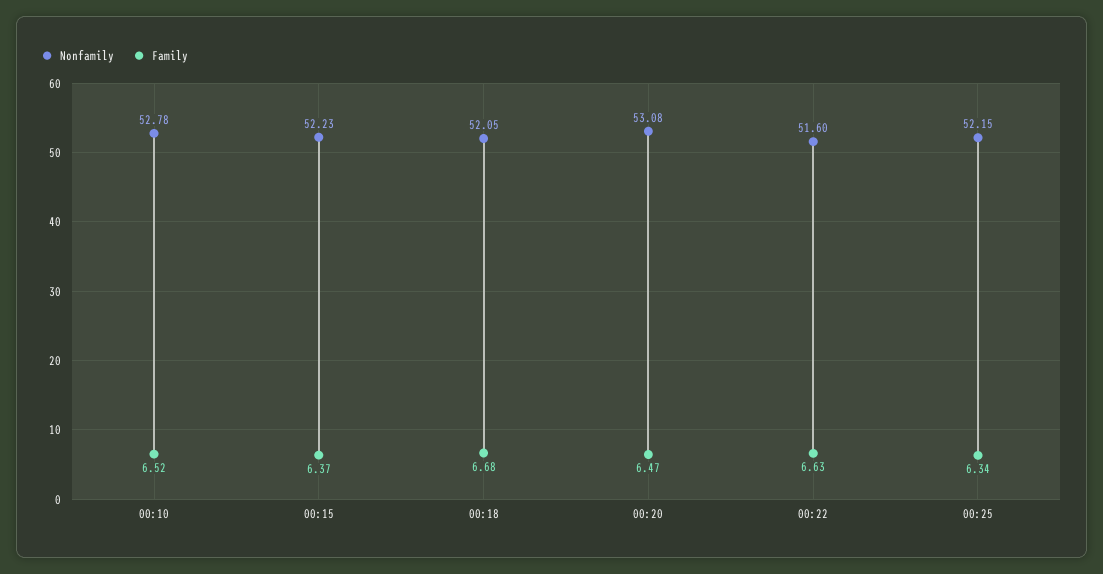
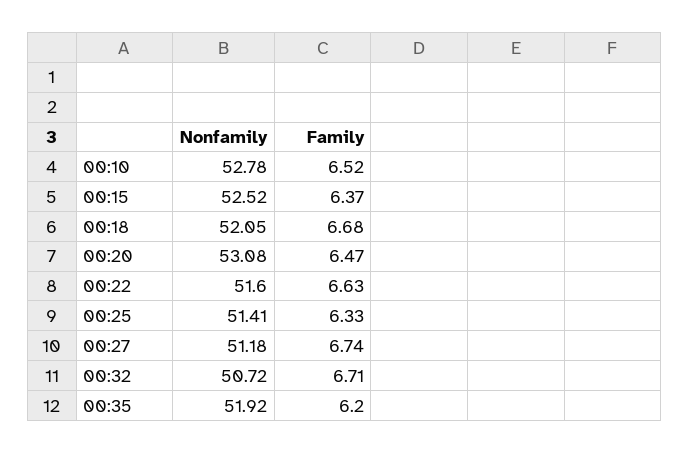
Nonfamily, 00:15: 52.23 -> 52.52
Nonfamily, 00:25: 52.15 -> 51.41
Family, 00:25: 6.34 -> 6.33
Nonfamily, 00:27: none -> 51.18
Family, 00:27: none -> 6.74
Nonfamily, 00:32: none -> 50.72
Family, 00:32: none -> 6.71
Nonfamily, 00:35: none -> 51.92
Family, 00:35: none -> 6.2

